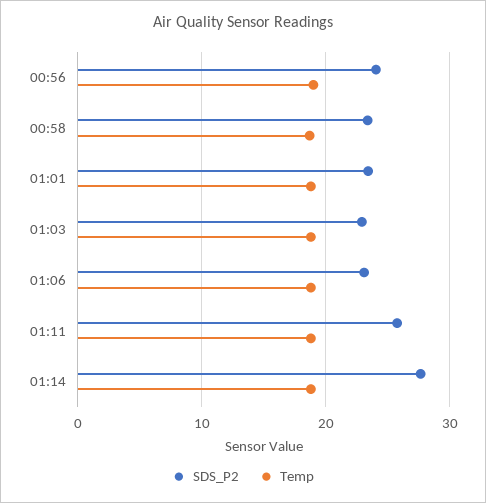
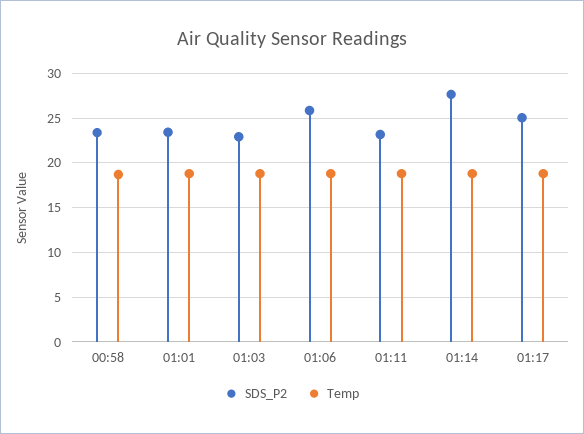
SDS_P2, 00:56: 24 -> none
Temp, 00:56: 19 -> none
SDS_P2, 01:06: 23 -> 26
SDS_P2, 01:11: 26 -> 23
SDS_P2, 01:17: none -> 25
Temp, 01:17: none -> 19

